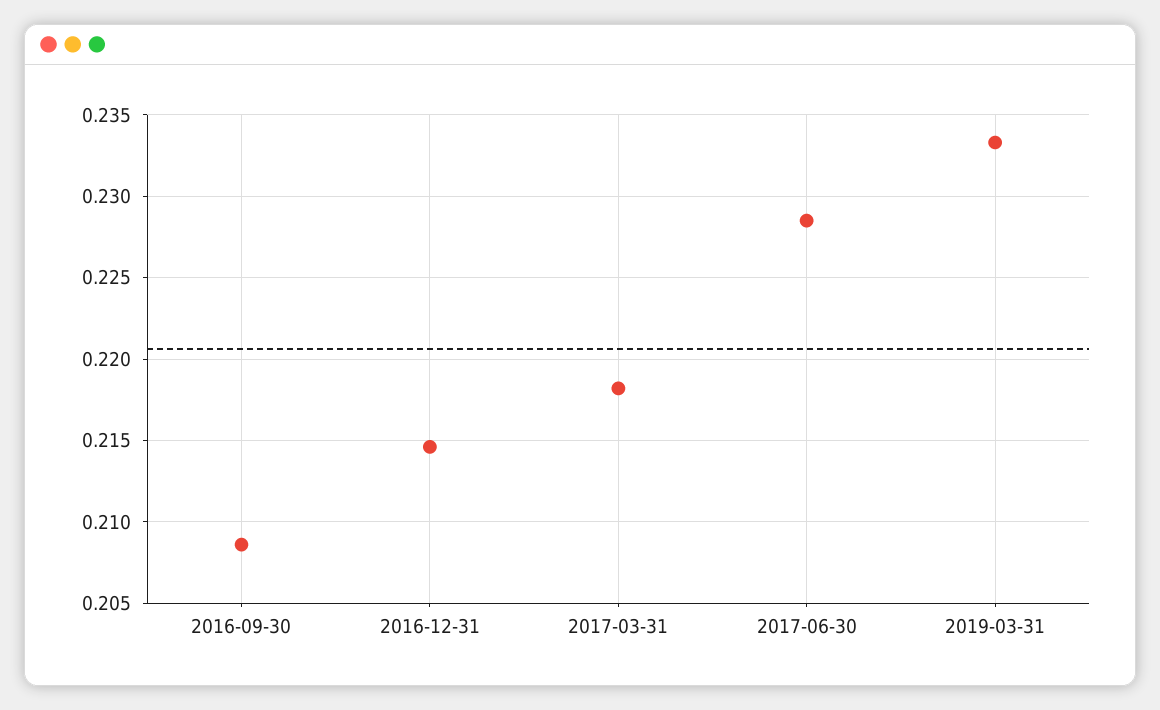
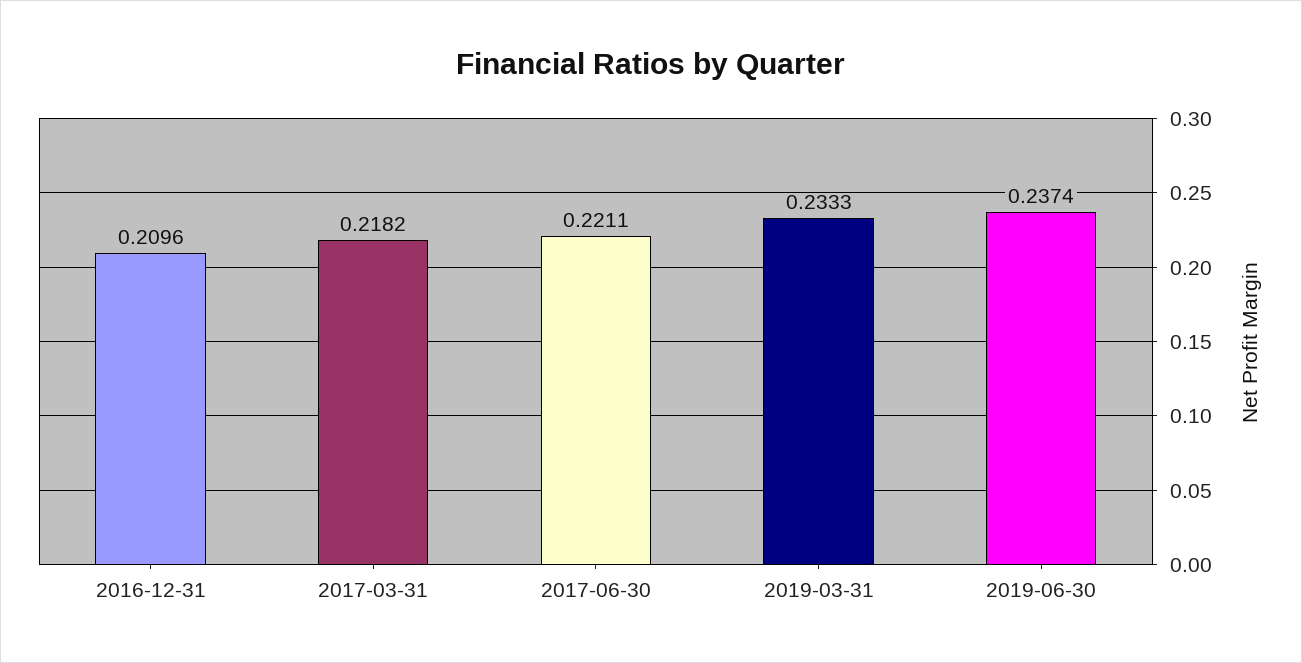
2016-09-30: 0.2085 -> none
2016-12-31: 0.2145 -> 0.2096
2017-06-30: 0.2285 -> 0.2211
2019-06-30: none -> 0.2374

